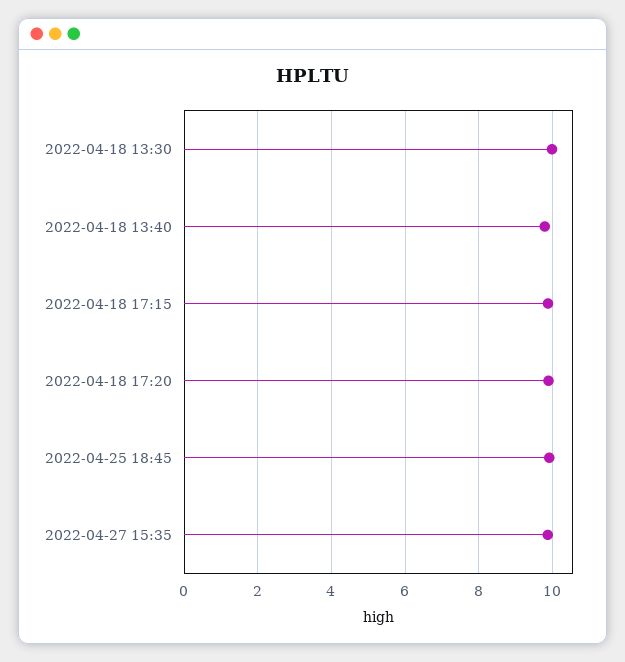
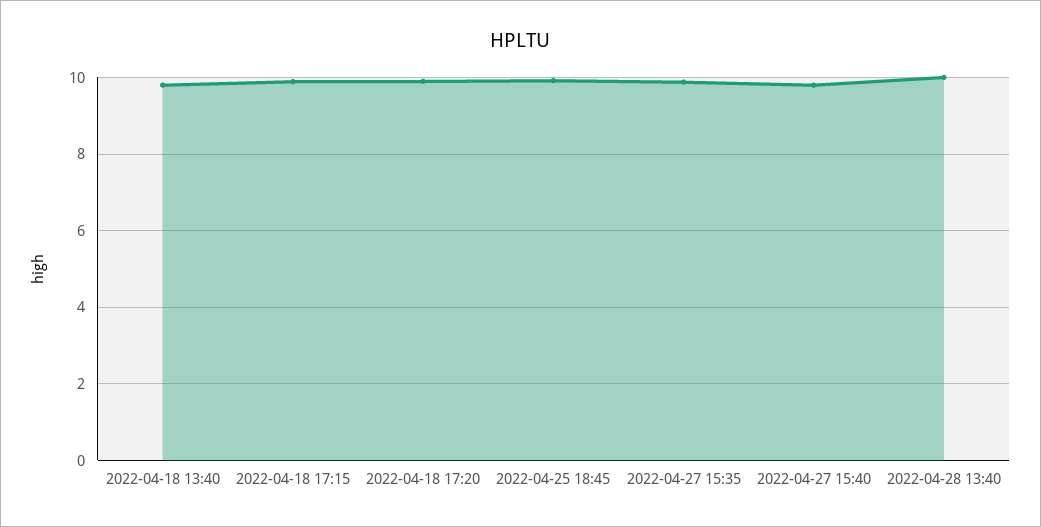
2022-04-18 13:30: 10 -> none
2022-04-27 15:40: none -> 9.8
2022-04-28 13:40: none -> 10

